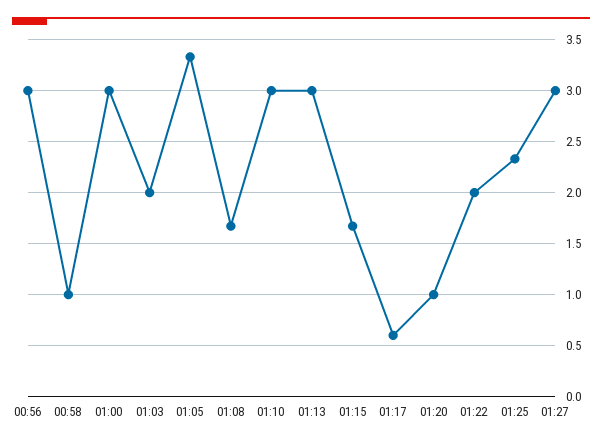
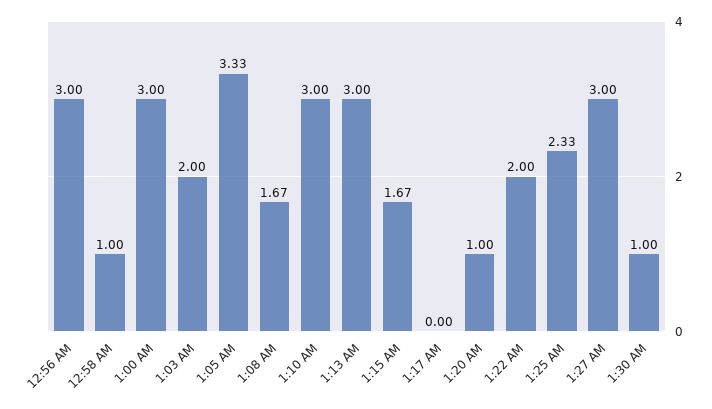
01:17: 0.6 -> 0
1:30 AM: none -> 1

